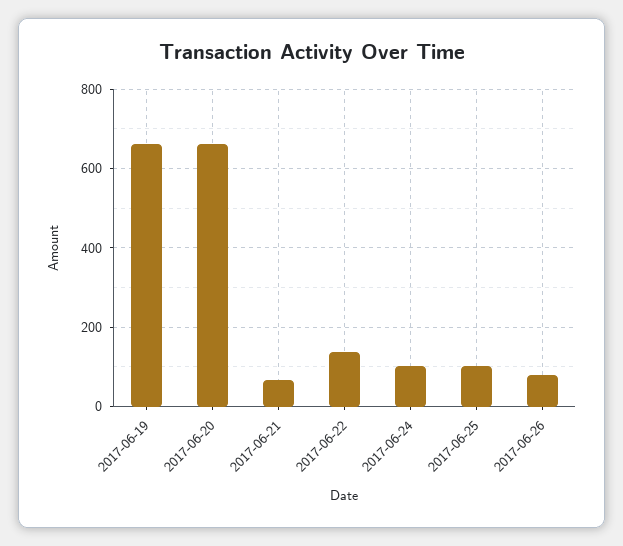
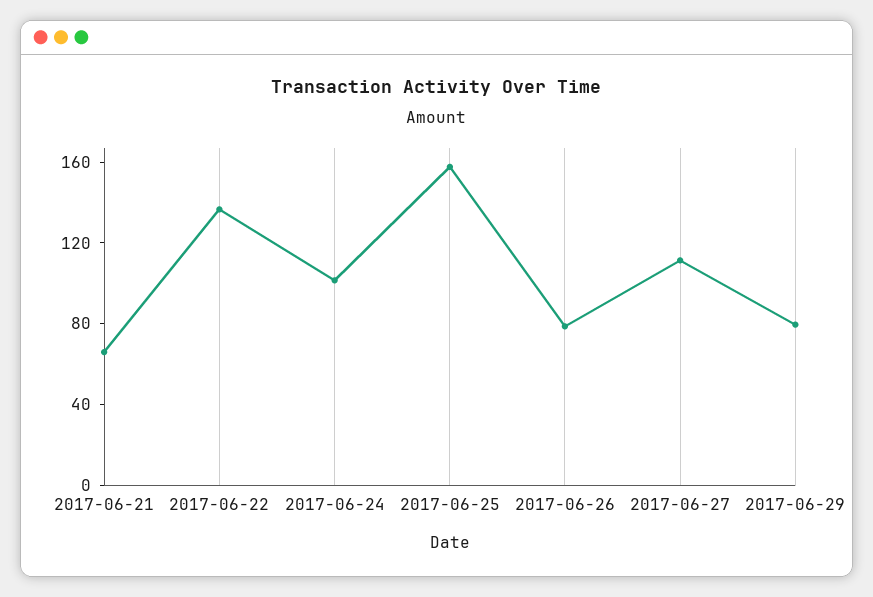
2017-06-19: 660 -> none
2017-06-20: 660 -> none
2017-06-25: 100 -> 160
2017-06-27: none -> 110
2017-06-29: none -> 80

